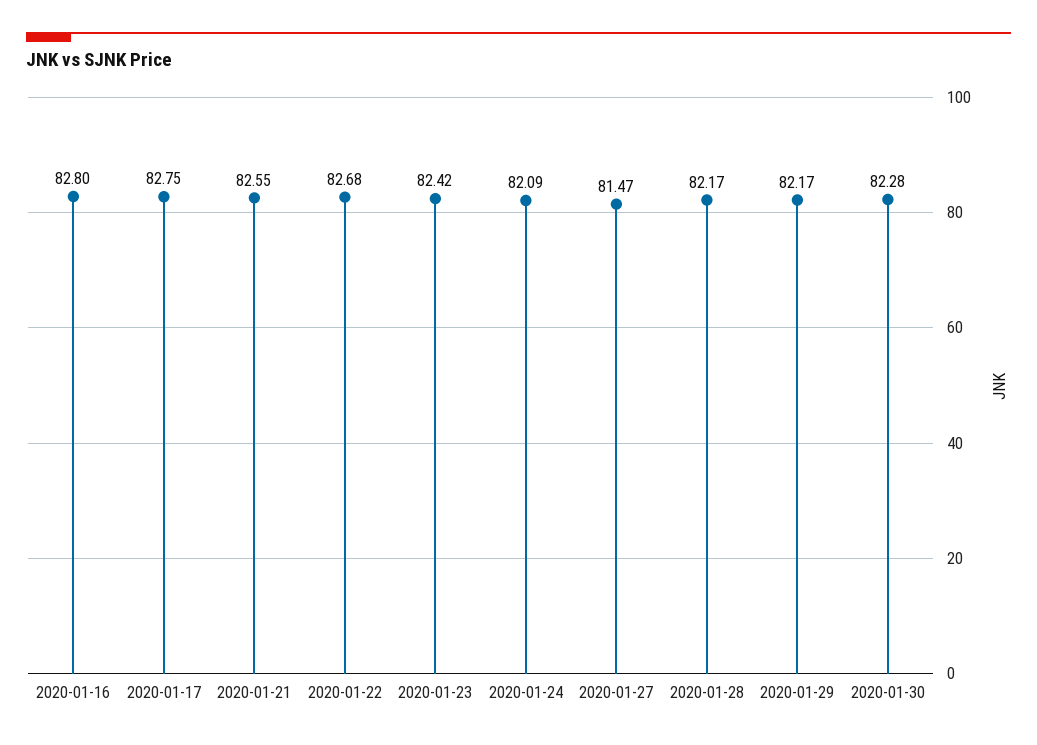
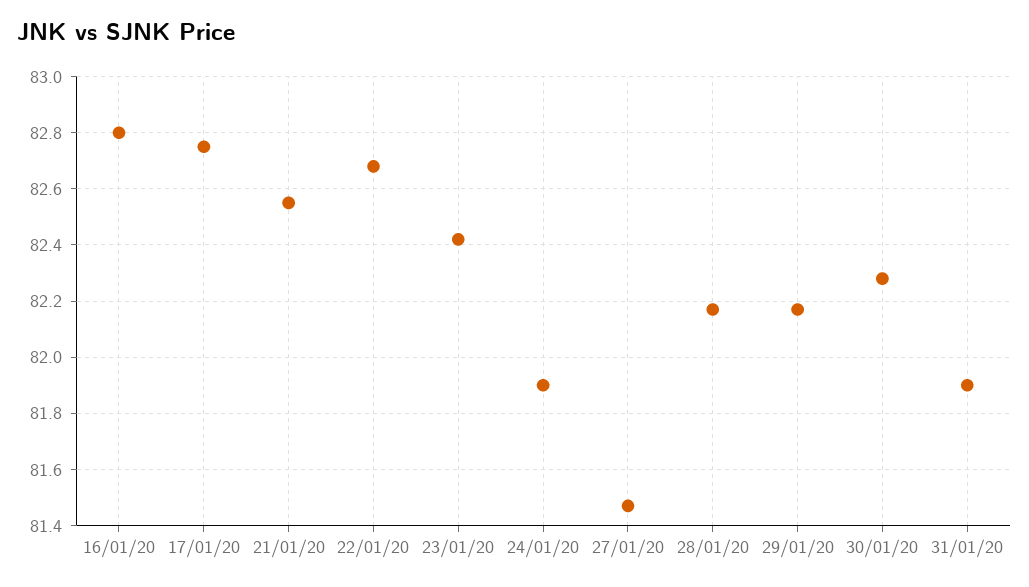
2020-01-24: 82.09 -> 81.9
31/01/20: none -> 81.9

